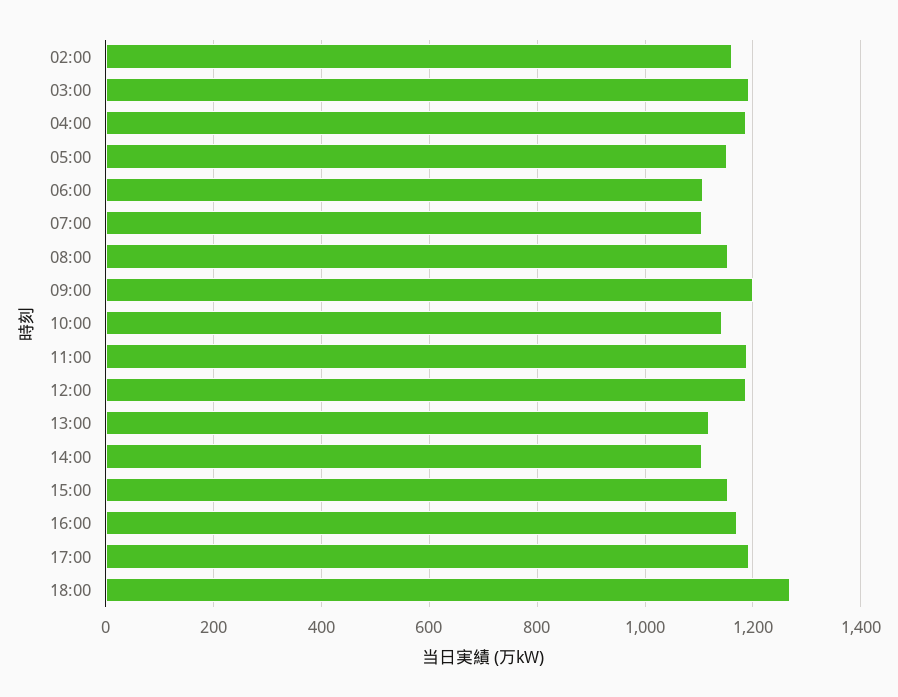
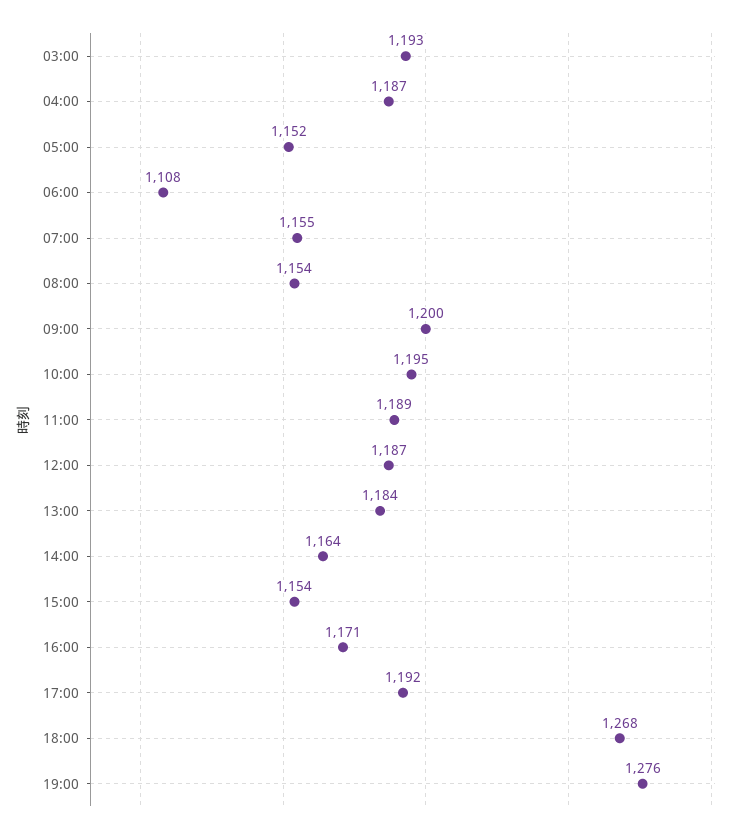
02:00: 1160 -> none
07:00: 1100 -> 1155
10:00: 1140 -> 1195
13:00: 1120 -> 1184
14:00: 1100 -> 1164
19:00: none -> 1276

